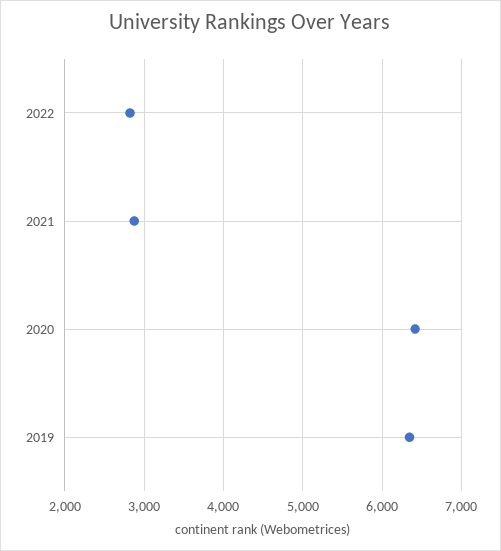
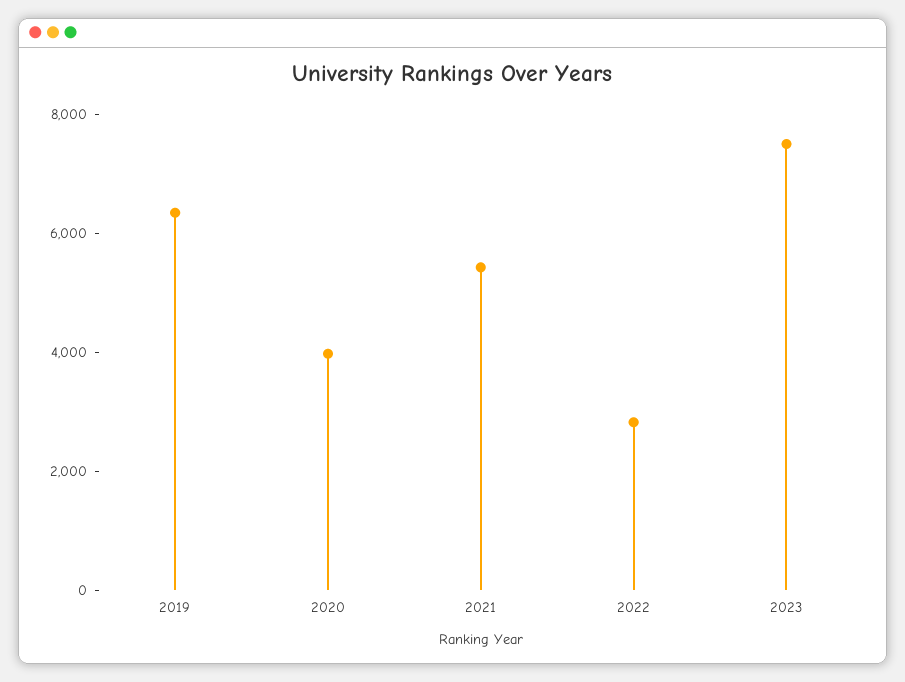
2021: 2900 -> 5500
2020: 6400 -> 4000
2023: none -> 7500

